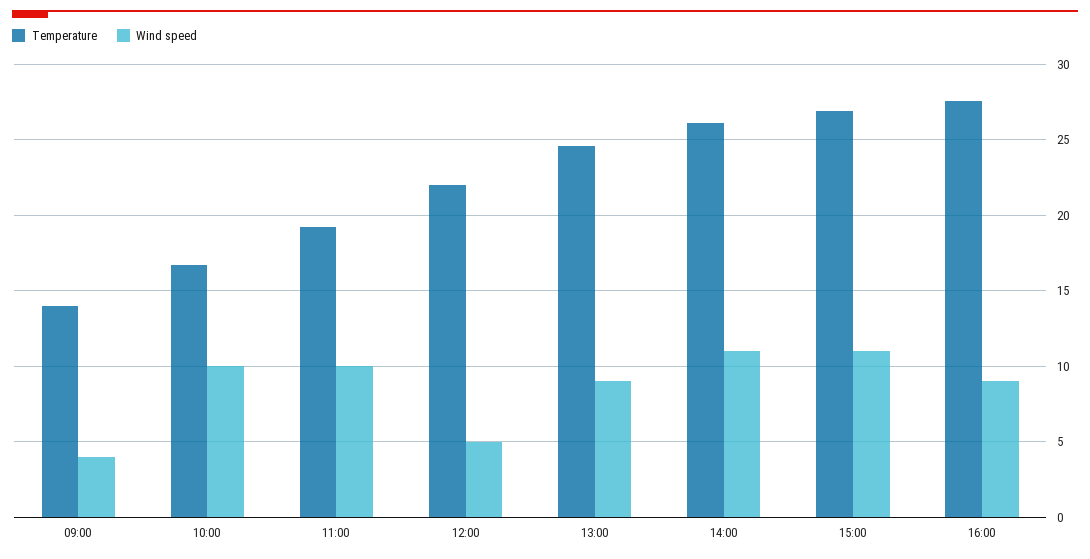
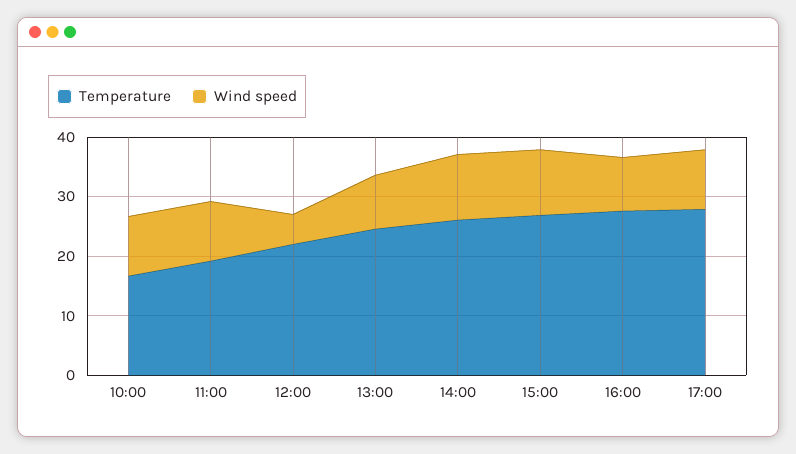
Temperature, 09:00: 14 -> none
Wind speed, 09:00: 4 -> none
Temperature, 17:00: none -> 28
Wind speed, 17:00: none -> 10

